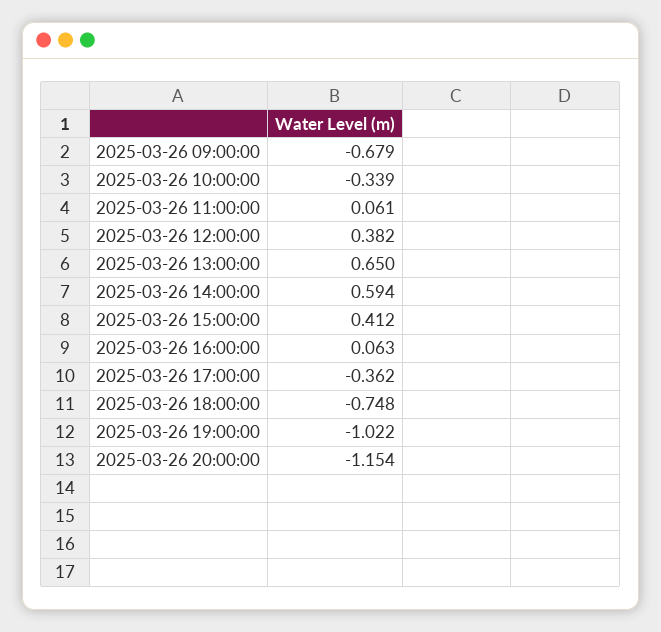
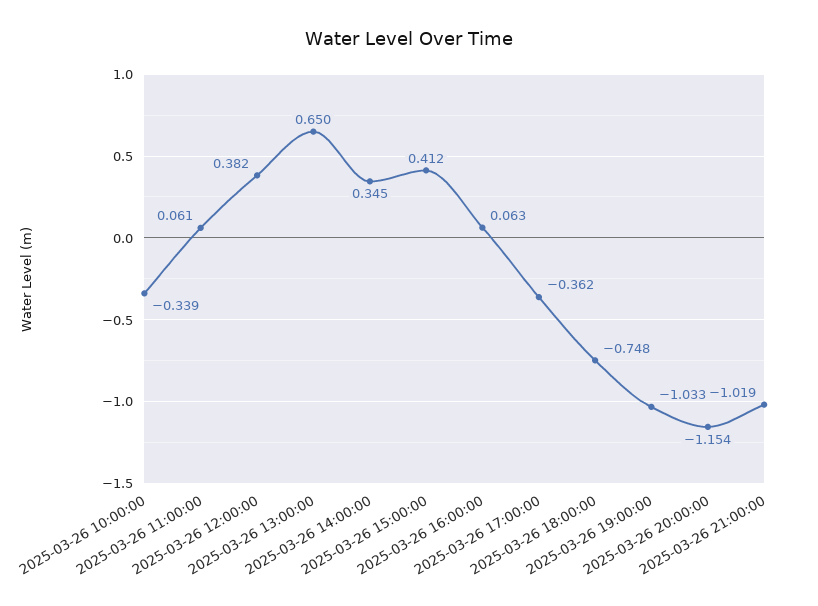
2025-03-26 09:00:00: -0.679 -> none
2025-03-26 14:00:00: 0.594 -> 0.345
2025-03-26 19:00:00: -1.022 -> -1.033
2025-03-26 21:00:00: none -> -1.019

